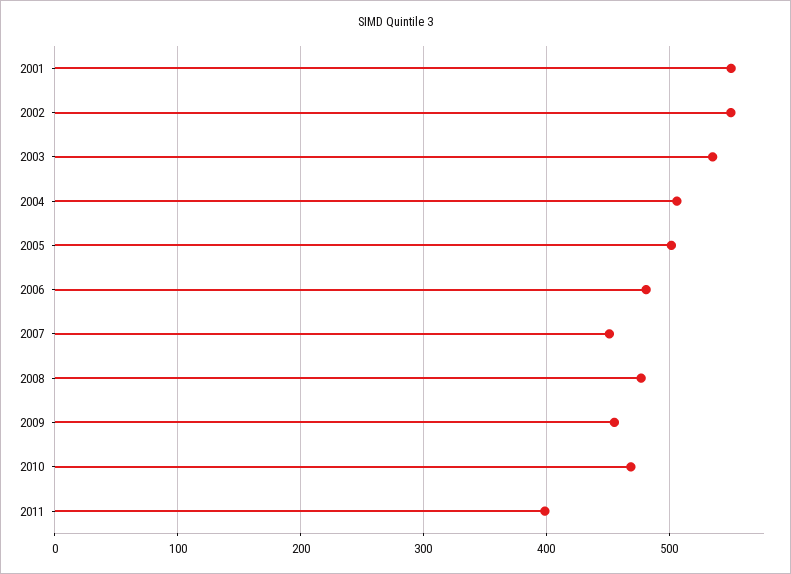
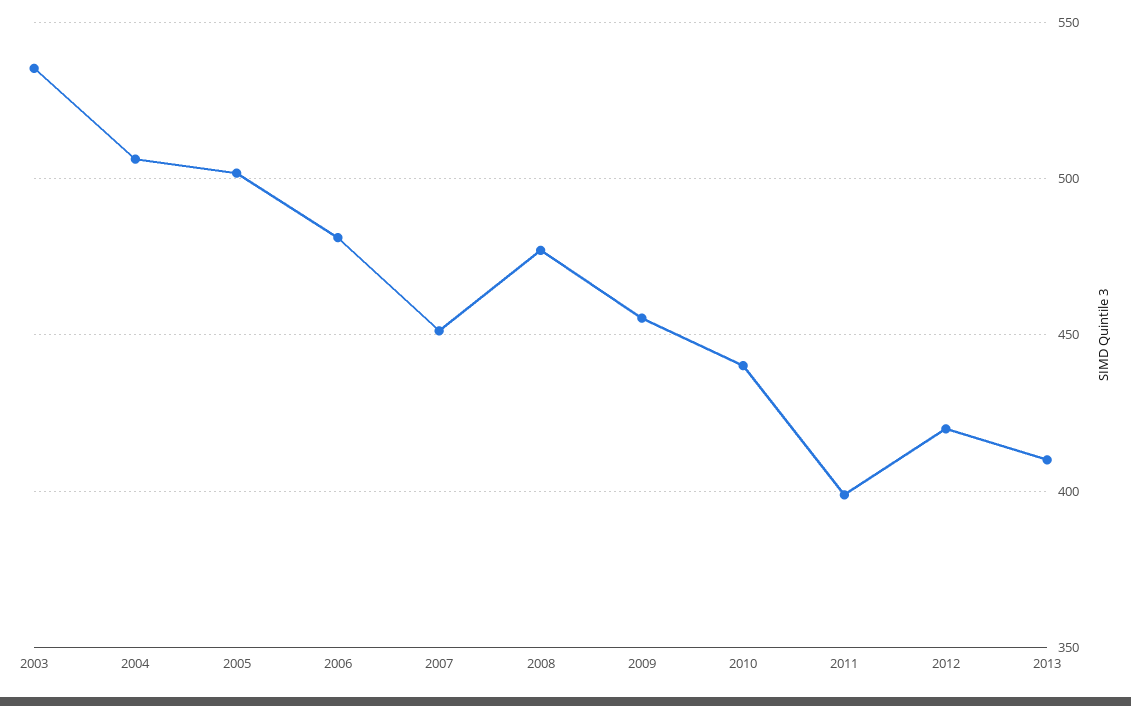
2001: 550 -> none
2002: 550 -> none
2010: 470 -> 440
2012: none -> 420
2013: none -> 410

